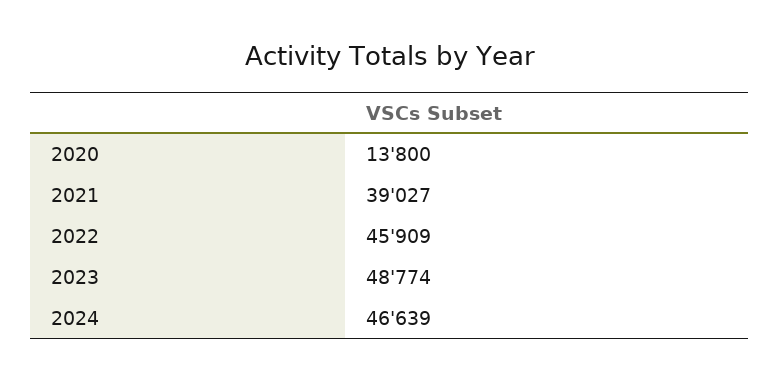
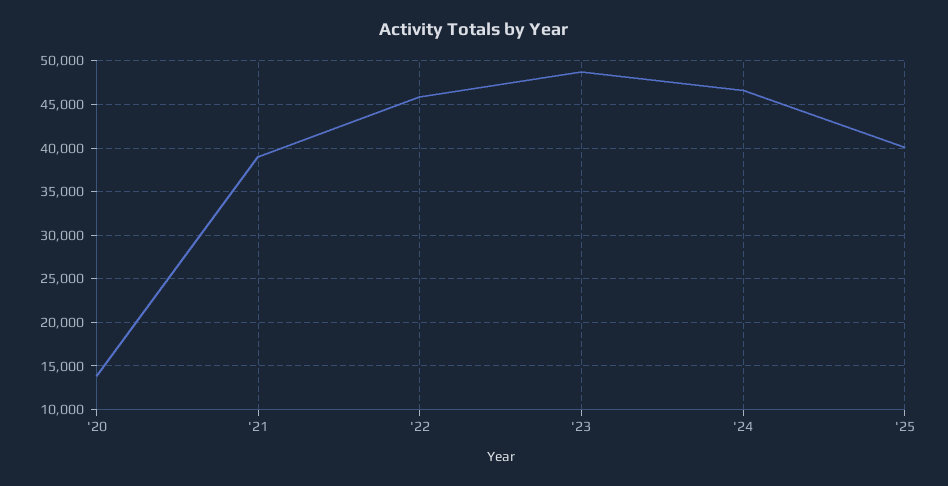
'25: none -> 40000

